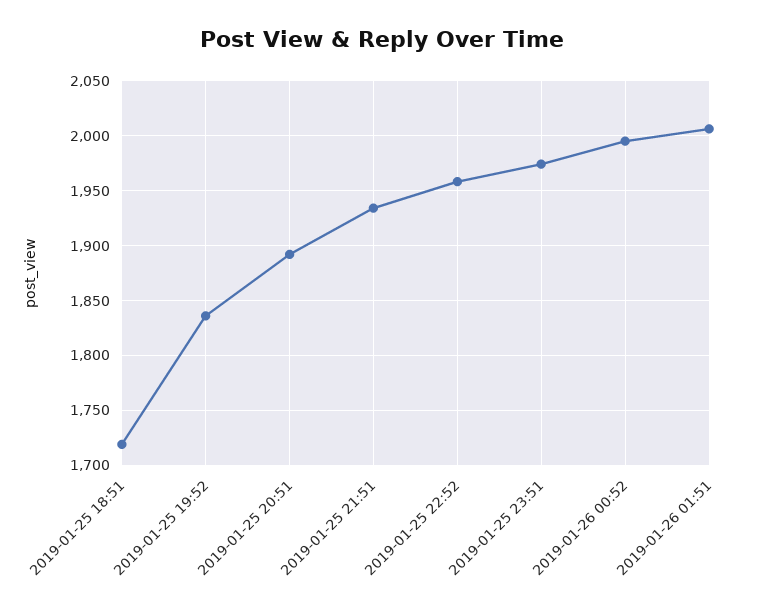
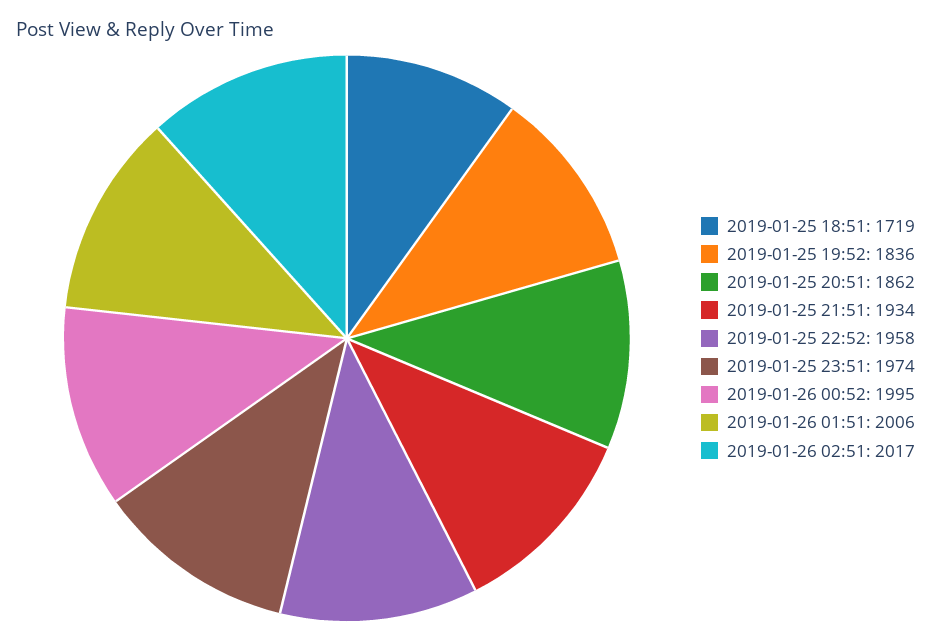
2019-01-25 20:51: 1890 -> 1862
2019-01-26 02:51: none -> 2017

